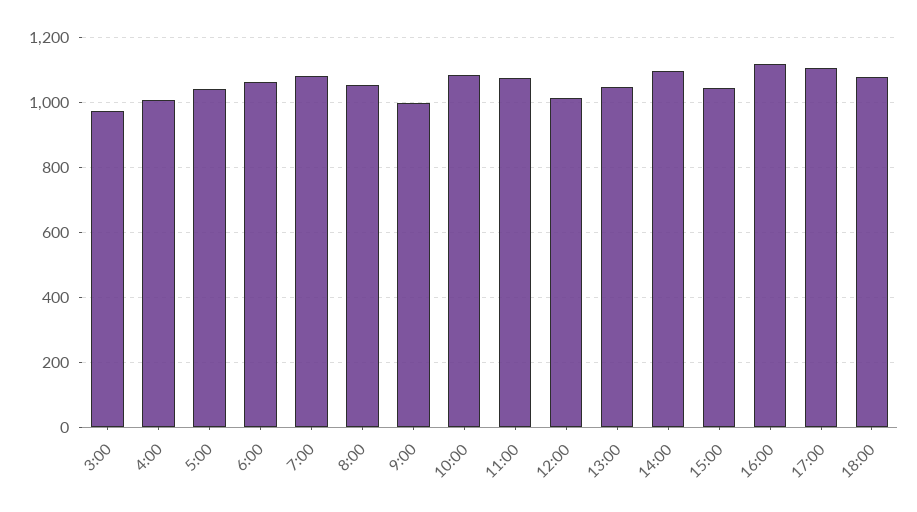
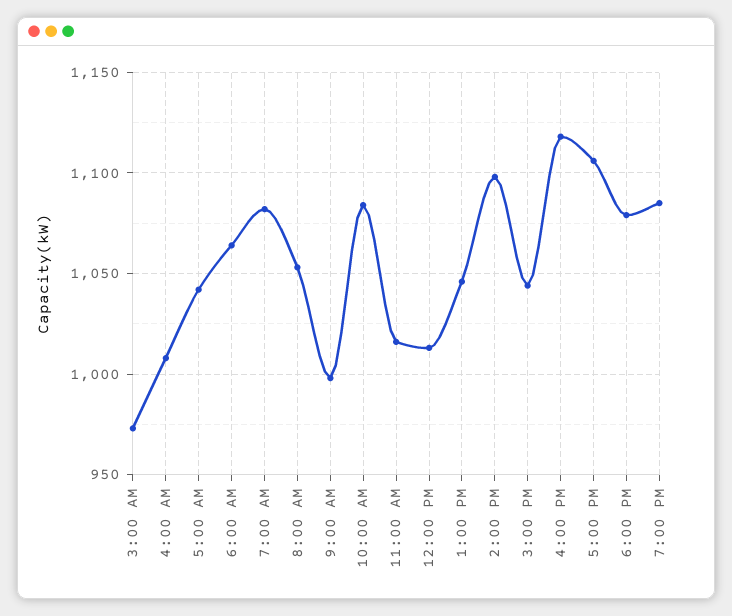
11:00: 1080 -> 1015
7:00 PM: none -> 1085

